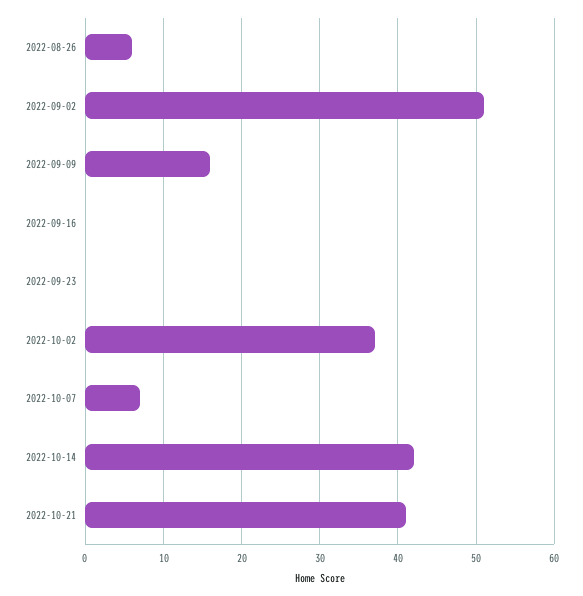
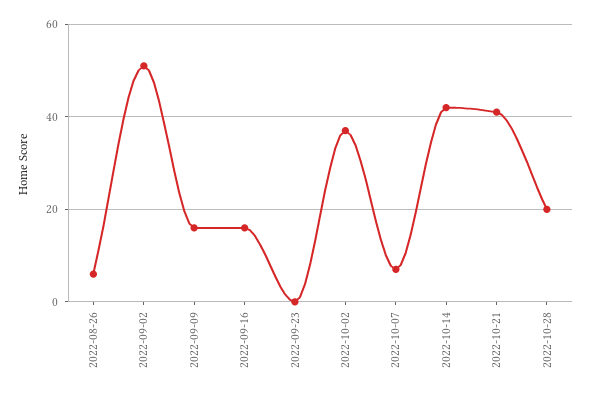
2022-09-16: 0 -> 15
2022-10-28: none -> 20

